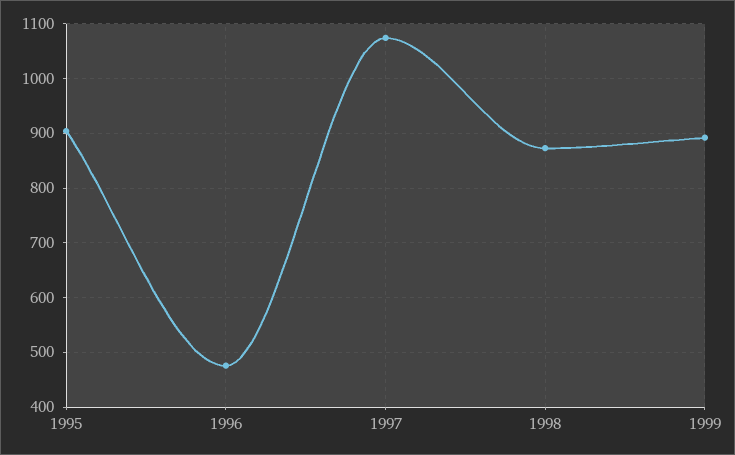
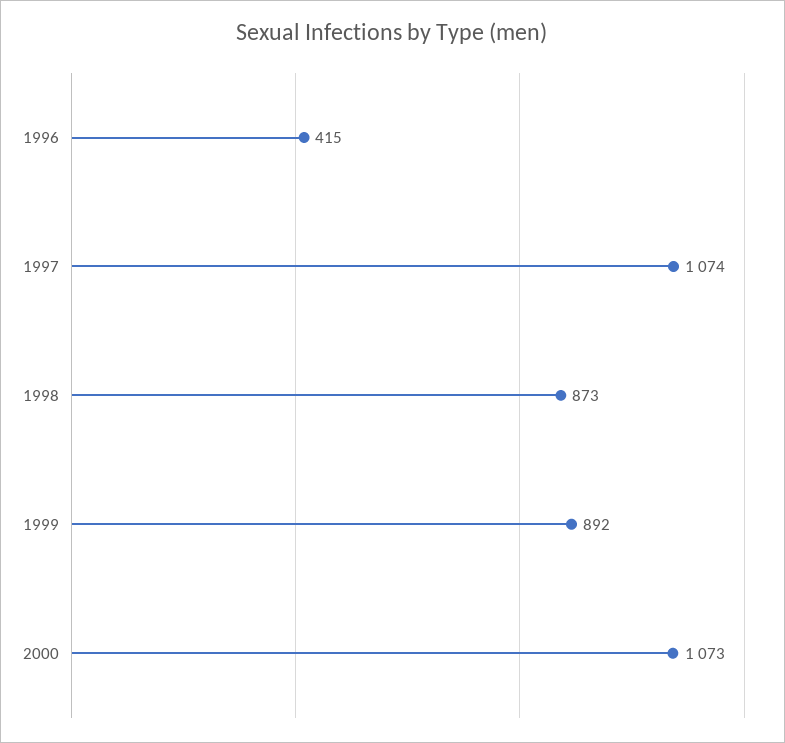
1995: 900 -> none
1996: 480 -> 415
2000: none -> 1073

